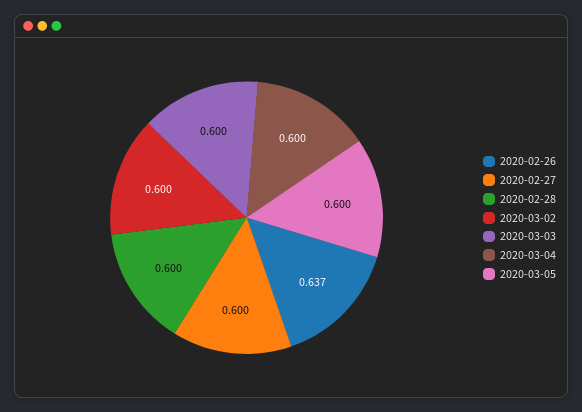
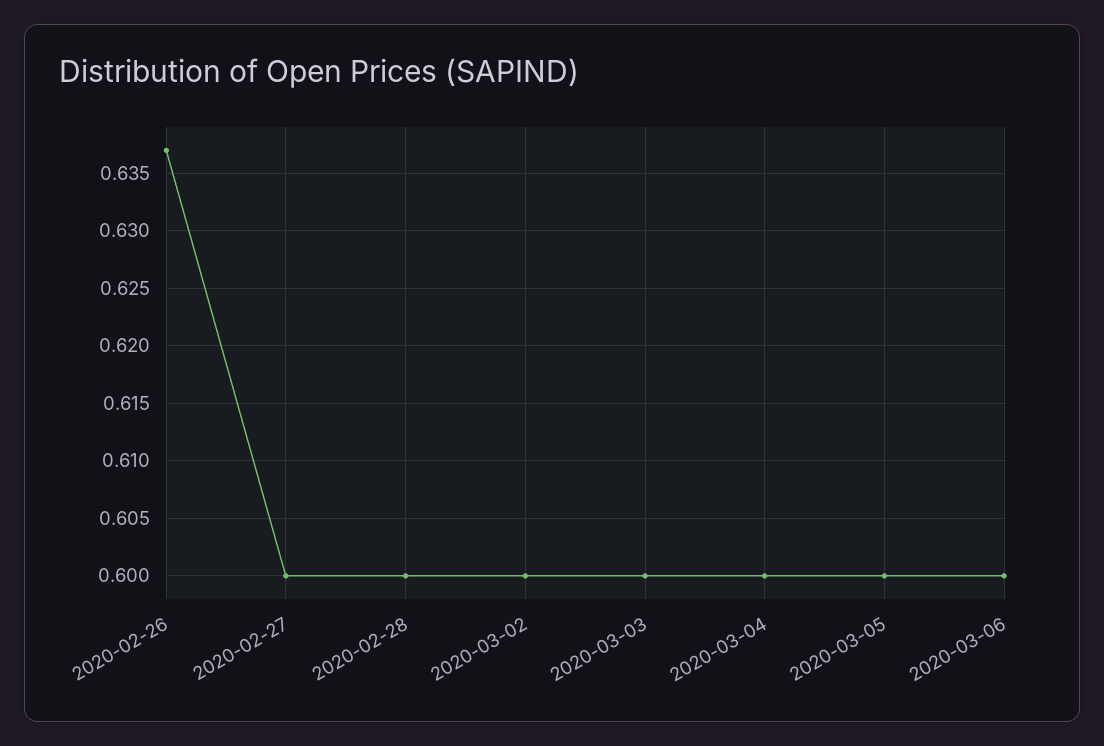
2020-03-06: none -> 0.6

